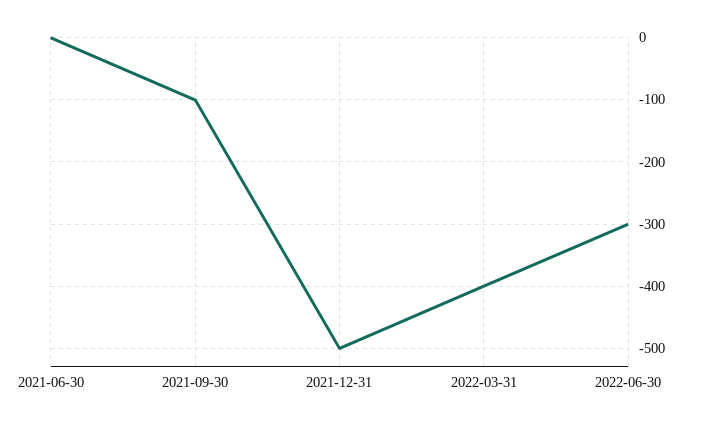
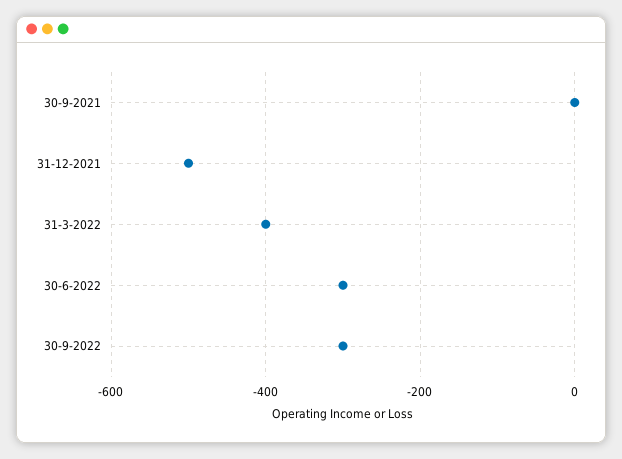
2021-06-30: 0 -> none
2021-09-30: -100 -> 0
30-9-2022: none -> -300

